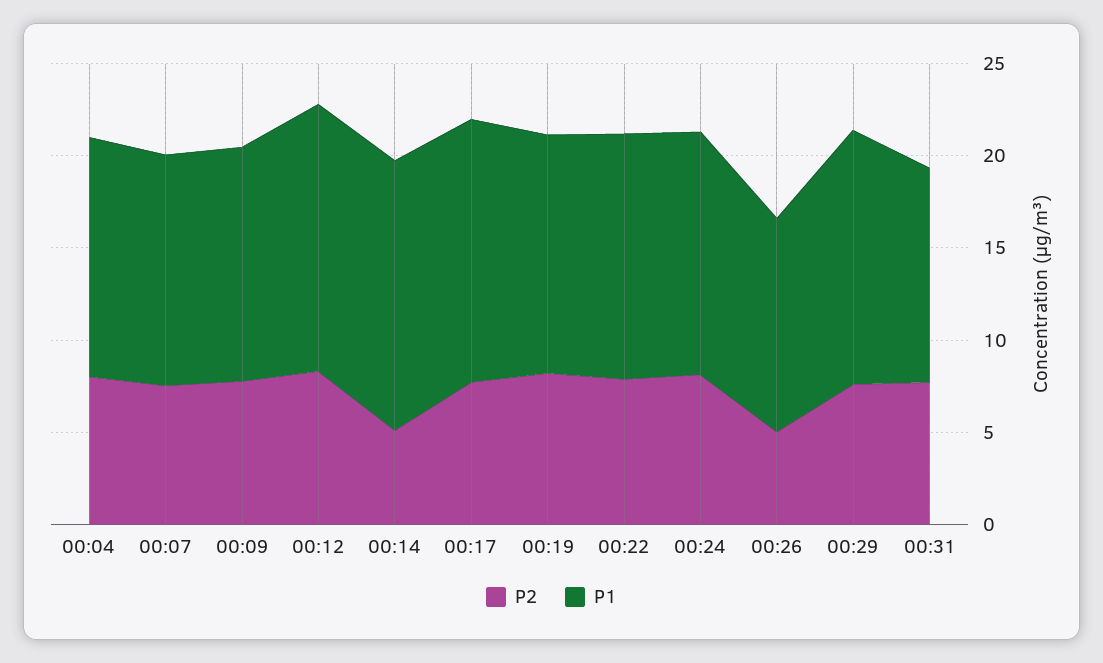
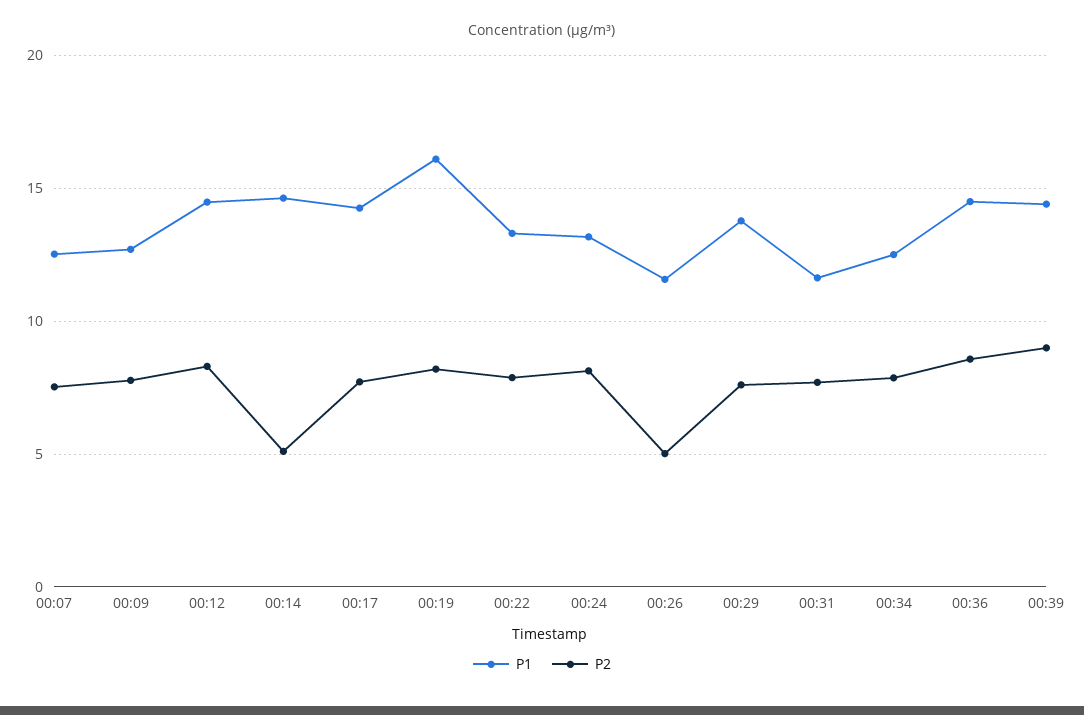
P2, 00:04: 8 -> none
P1, 00:04: 13 -> none
P1, 00:19: 13 -> 16
P1, 00:34: none -> 12.5
P2, 00:34: none -> 8
P1, 00:36: none -> 14.5
P2, 00:36: none -> 8.5
P1, 00:39: none -> 14.5
P2, 00:39: none -> 9

